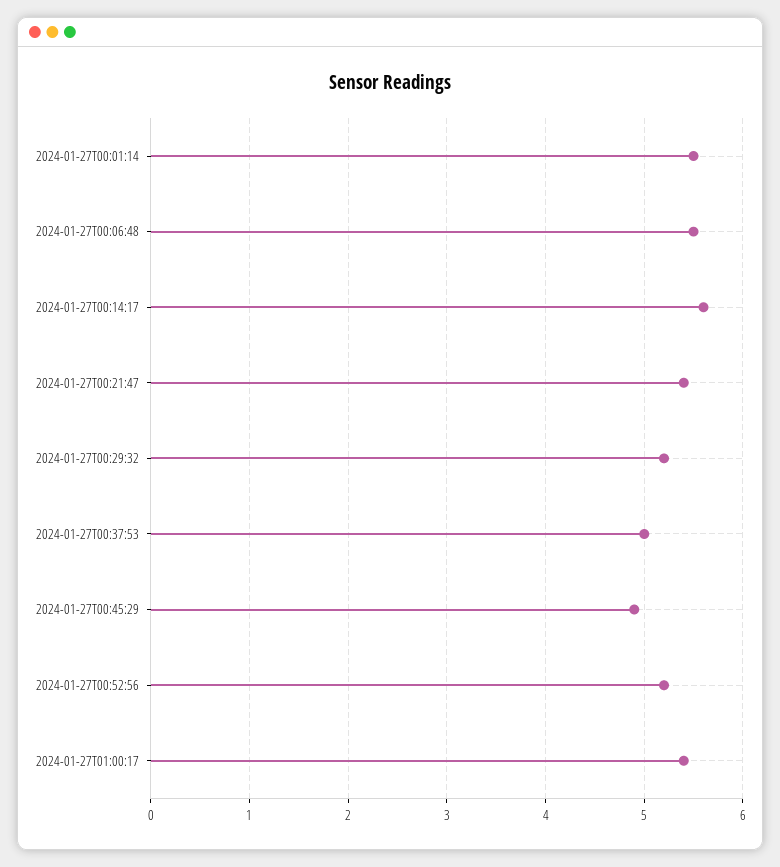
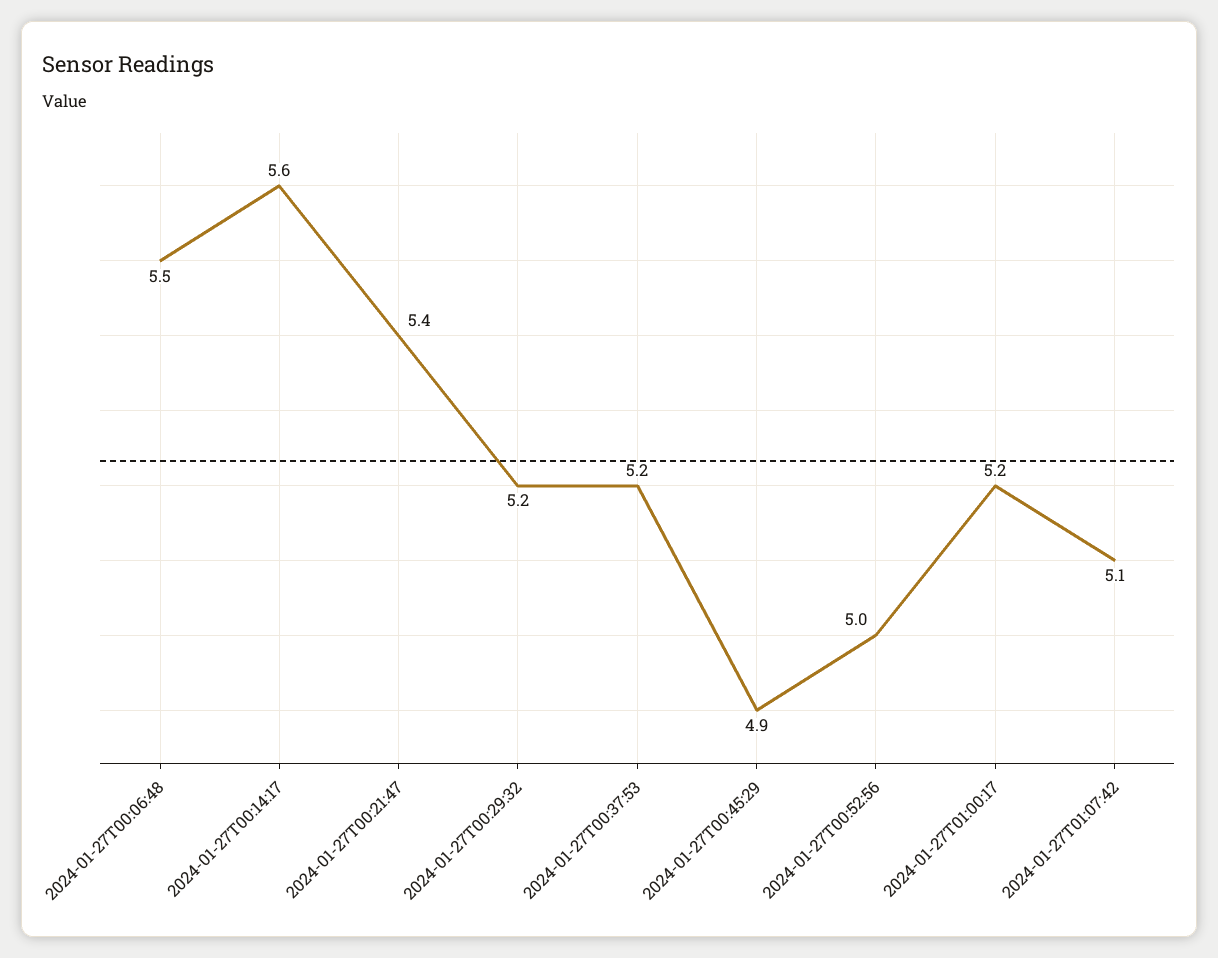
2024-01-27T00:01:14: 5.5 -> none
2024-01-27T00:37:53: 5 -> 5.2
2024-01-27T00:52:56: 5.2 -> 5
2024-01-27T01:00:17: 5.4 -> 5.2
2024-01-27T01:07:42: none -> 5.1

